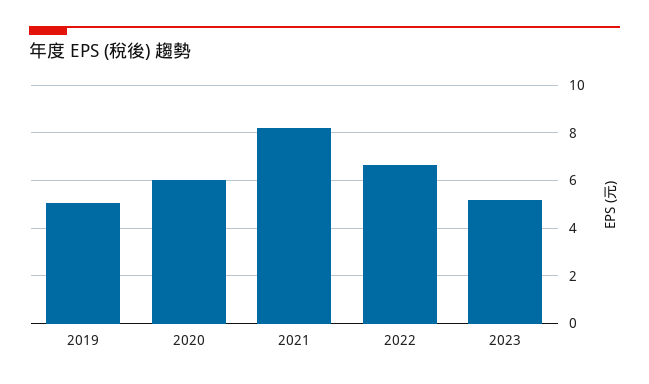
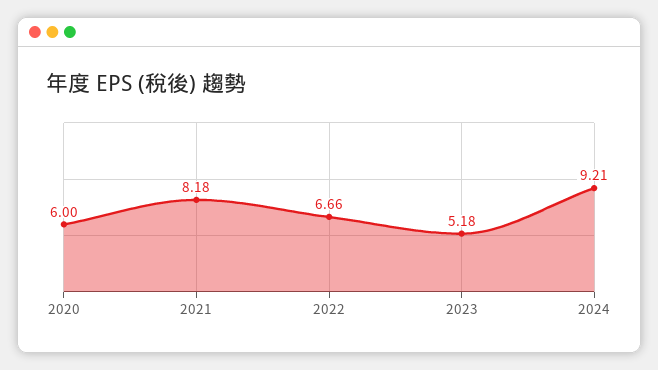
2019: 5 -> none
2024: none -> 9.21

